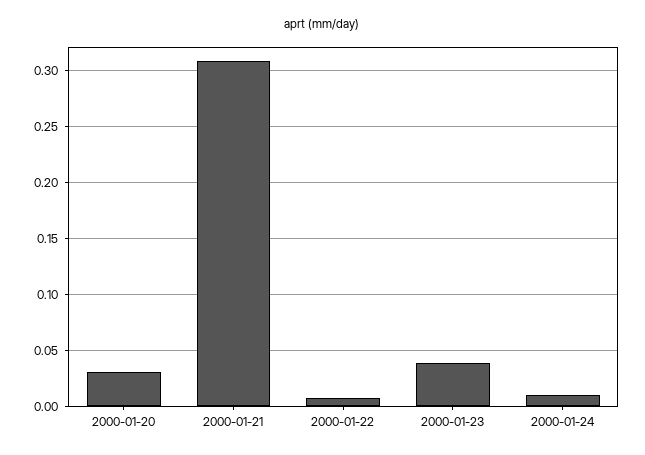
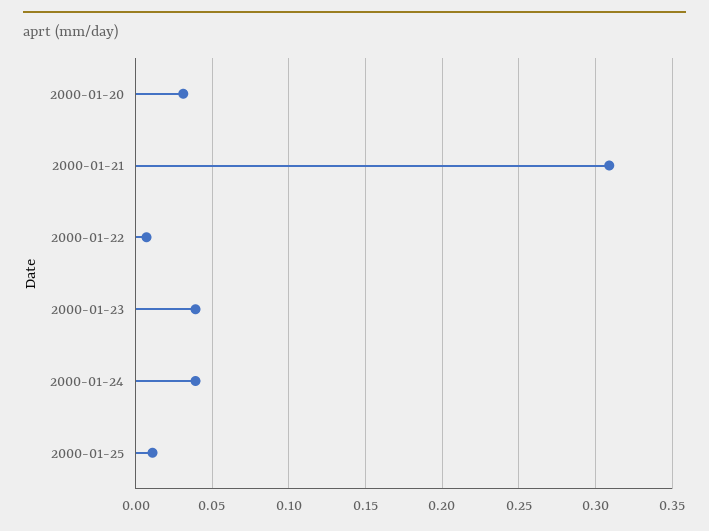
2000-01-24: 0.01 -> 0.04
2000-01-25: none -> 0.01

